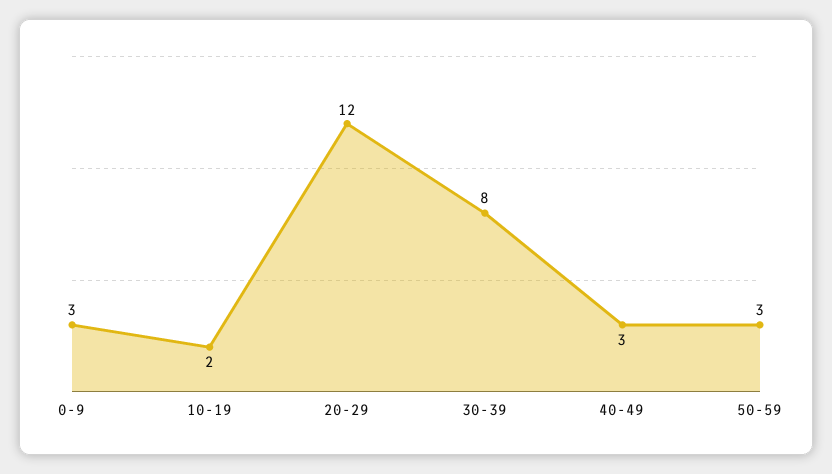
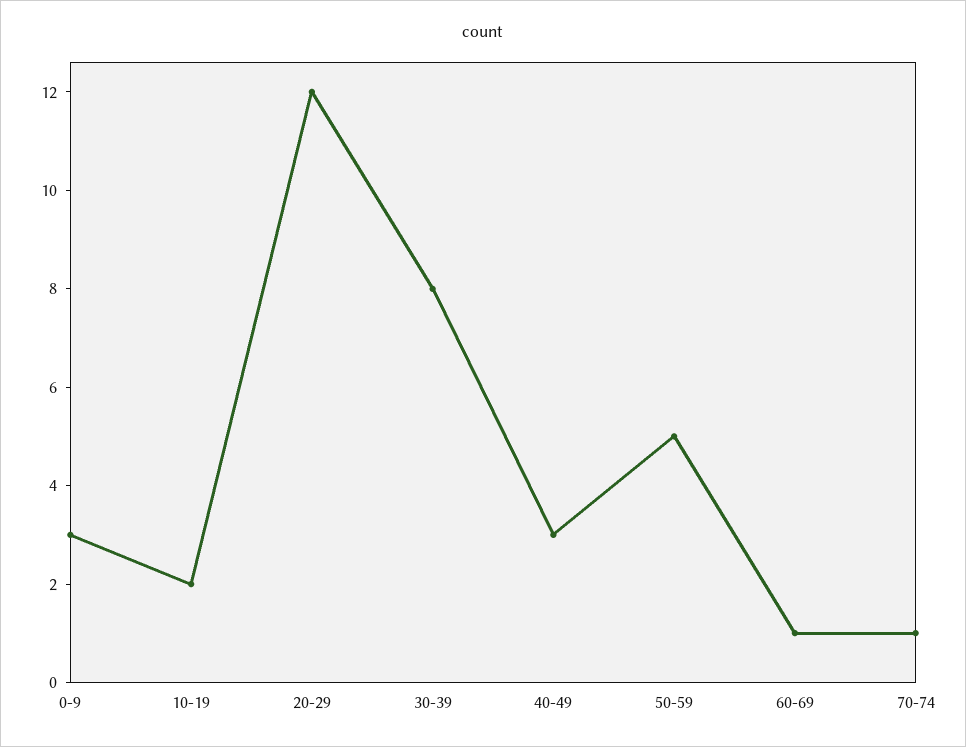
50-59: 3 -> 5
60-69: none -> 1
70-74: none -> 1

